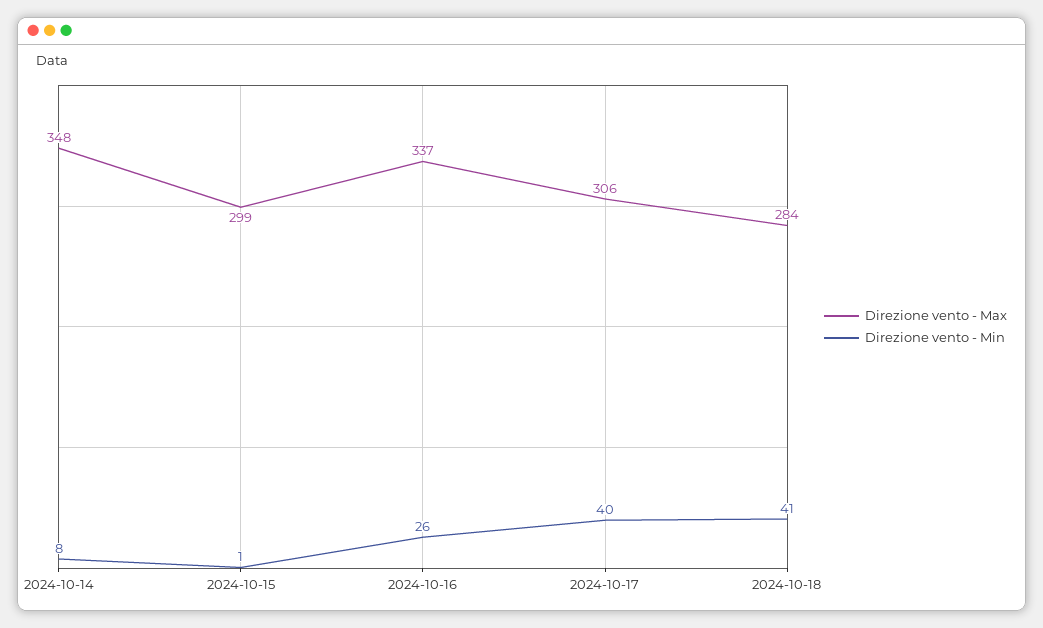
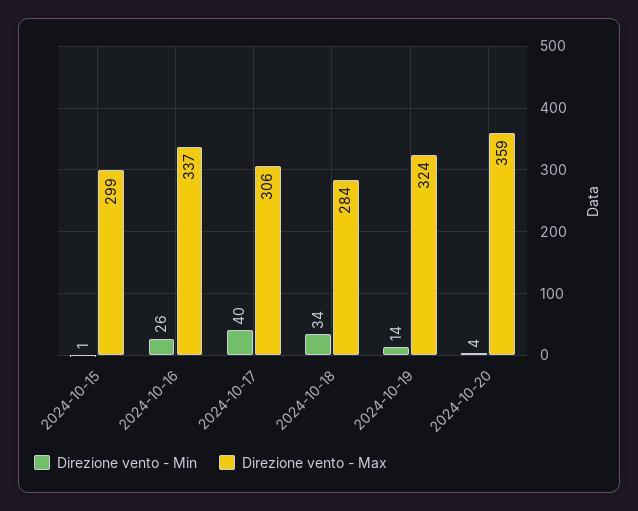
Direzione vento - Max, 2024-10-14: 348 -> none
Direzione vento - Min, 2024-10-14: 8 -> none
Direzione vento - Min, 2024-10-18: 41 -> 34
Direzione vento - Min, 2024-10-19: none -> 14
Direzione vento - Max, 2024-10-19: none -> 324
Direzione vento - Min, 2024-10-20: none -> 4
Direzione vento - Max, 2024-10-20: none -> 359

